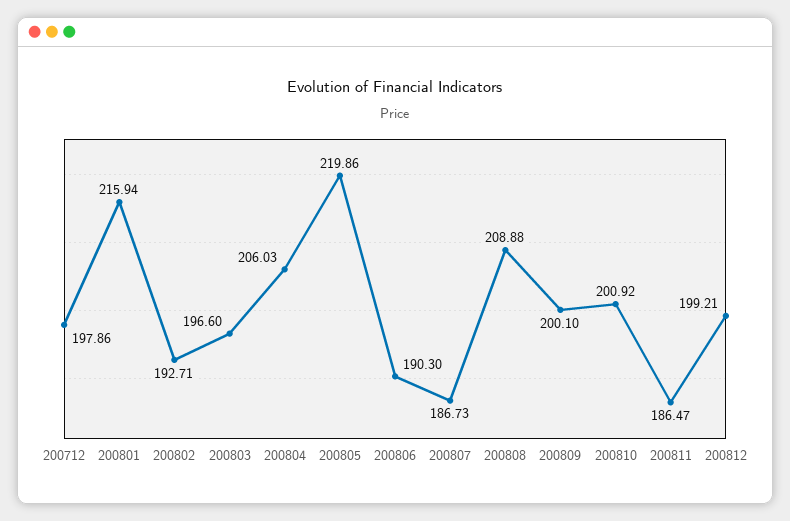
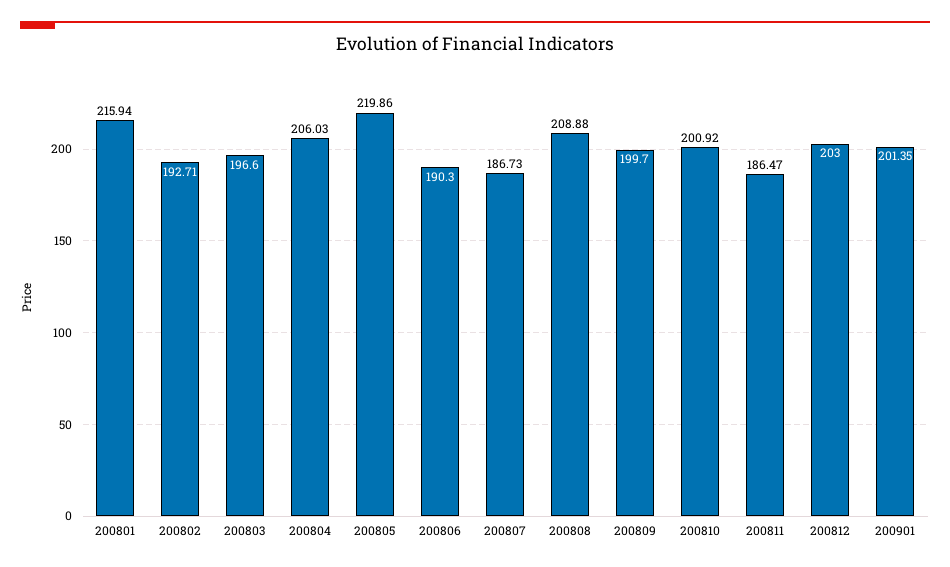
200712: 197.86 -> none
200809: 200.1 -> 199.7
200812: 199.21 -> 203
200901: none -> 201.35

